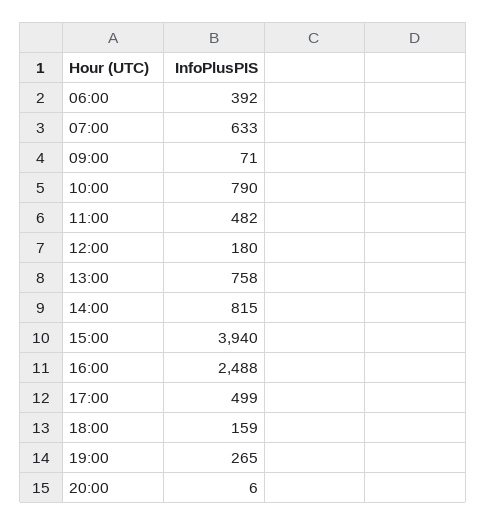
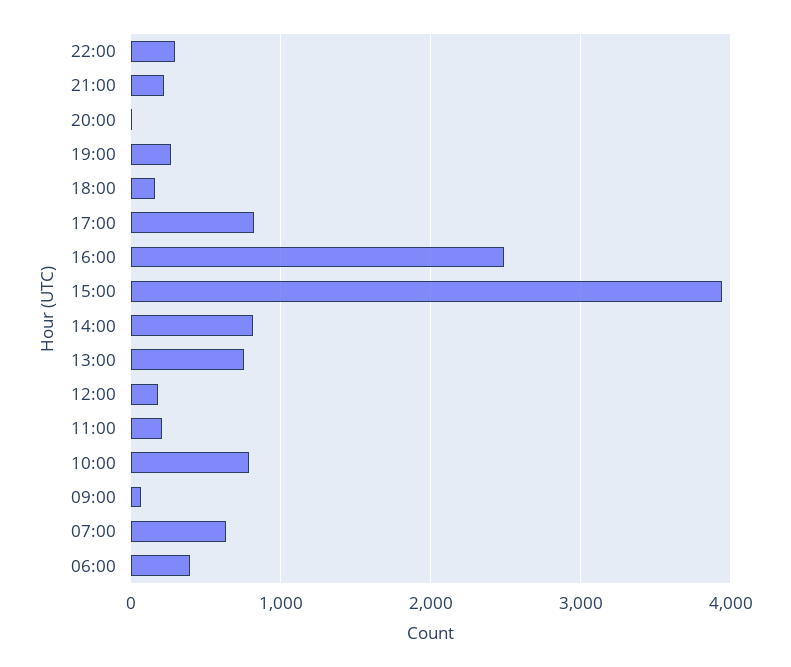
11:00: 482 -> 200
17:00: 499 -> 800
22:00: none -> 300
21:00: none -> 200

